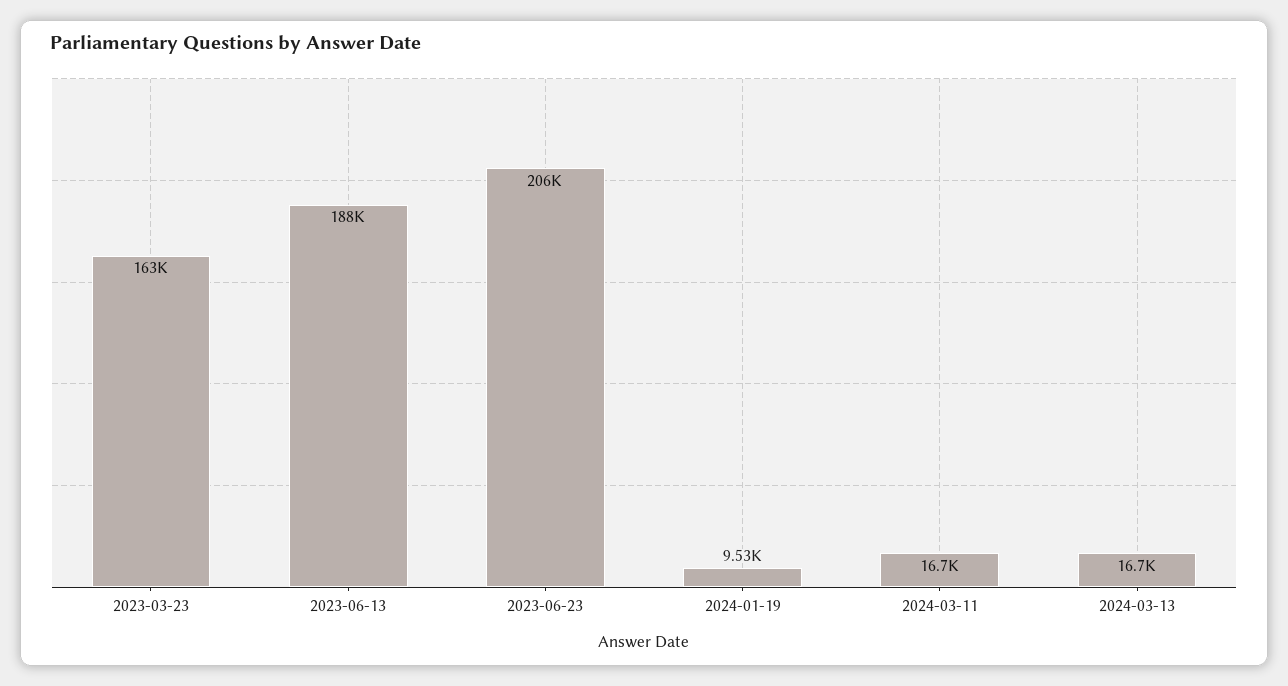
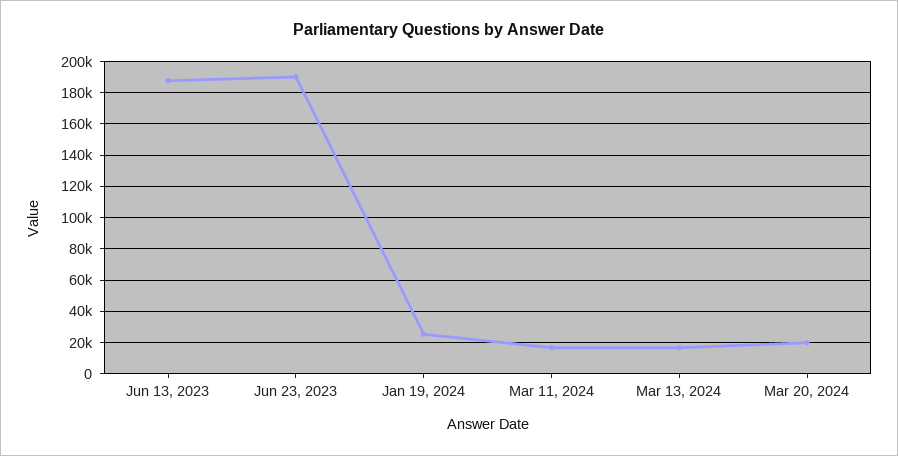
2023-03-23: 163000 -> none
2023-06-23: 206000 -> 190000
2024-01-19: 9530 -> 25000
Mar 20, 2024: none -> 20000

